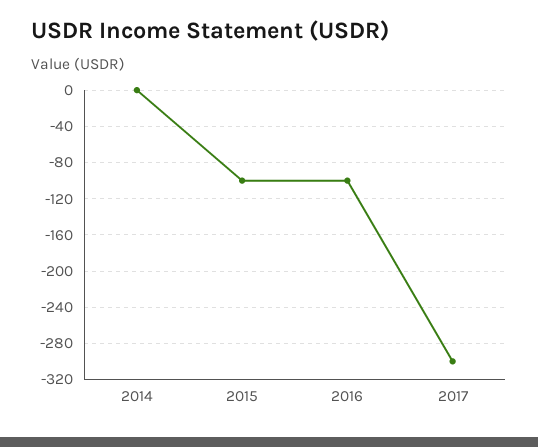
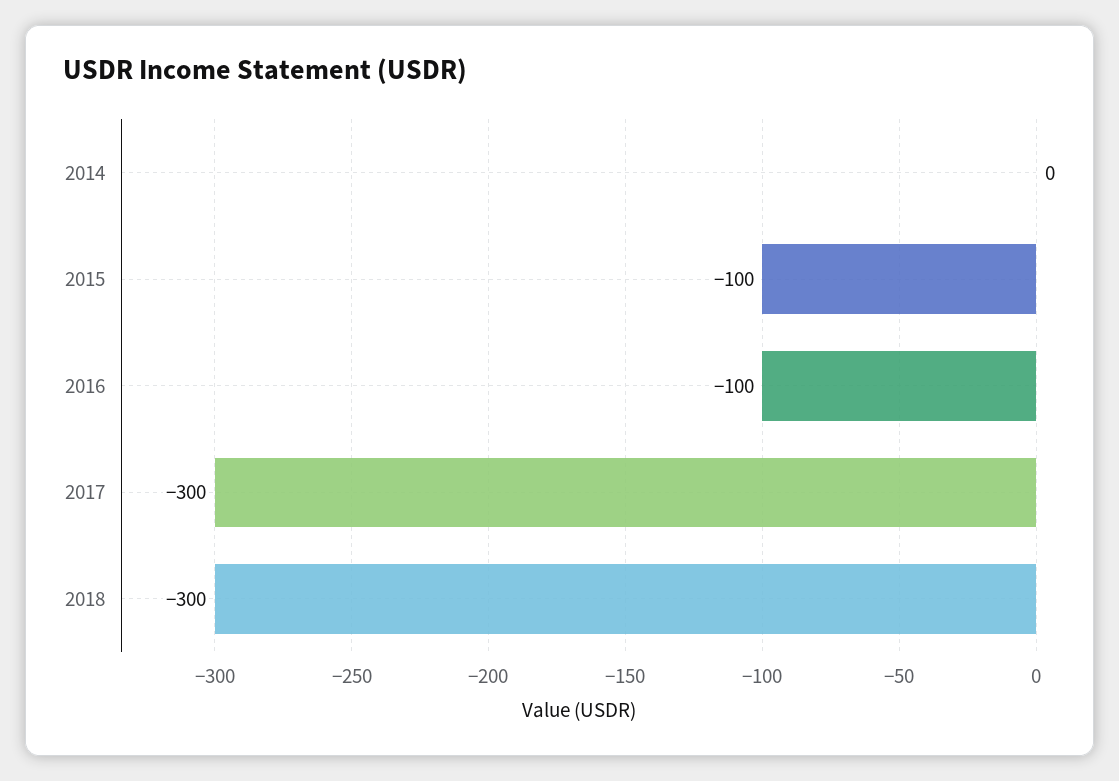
2018: none -> -300

